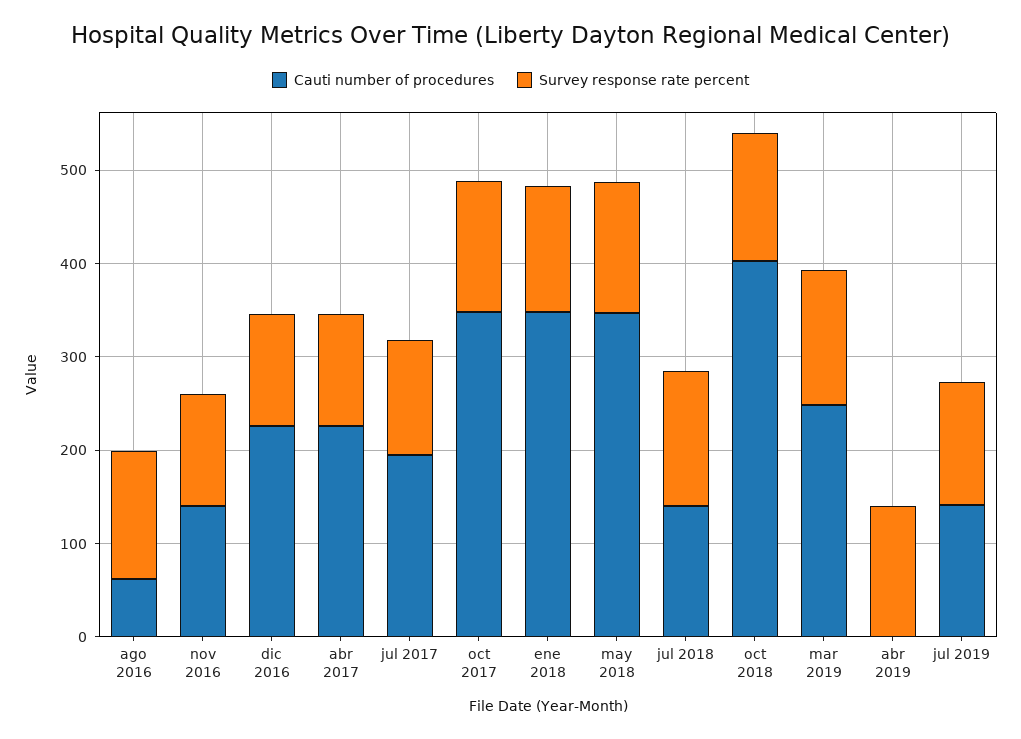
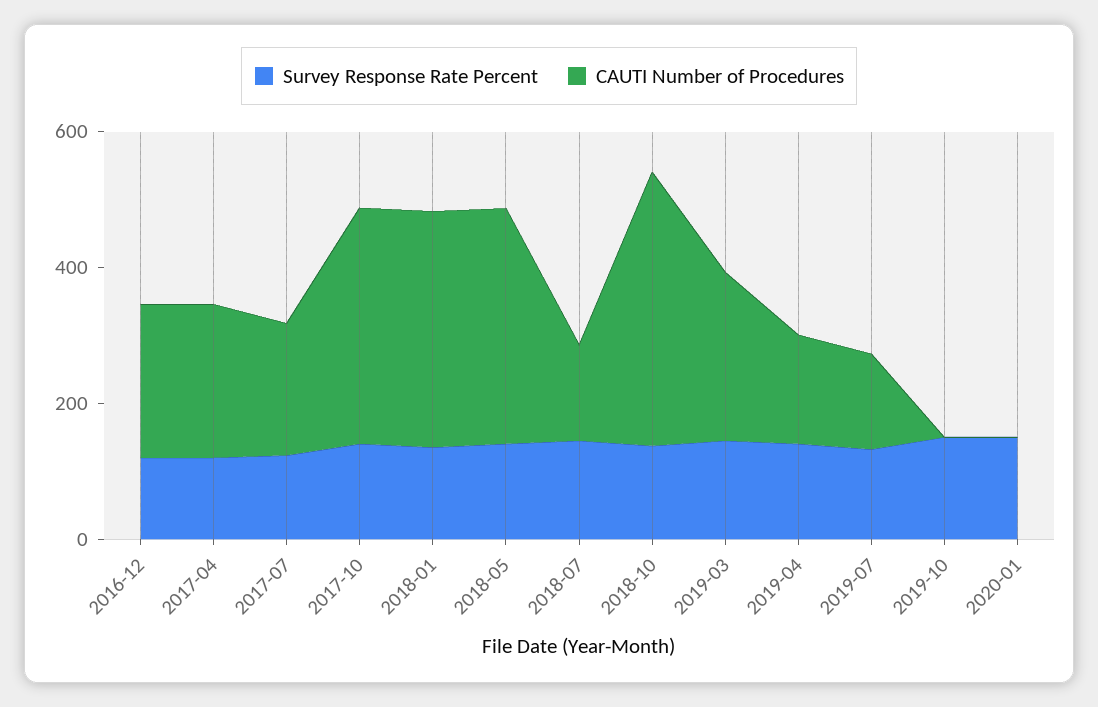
Cauti number of procedures, ago 2016: 60 -> none
Survey response rate percent, ago 2016: 140 -> none
Cauti number of procedures, nov 2016: 140 -> none
Survey response rate percent, nov 2016: 120 -> none
Cauti number of procedures, abr 2019: 0 -> 150
Survey response rate percent, 2019-10: none -> 150
Cauti number of procedures, 2019-10: none -> 0
Survey response rate percent, 2020-01: none -> 150
Cauti number of procedures, 2020-01: none -> 0

